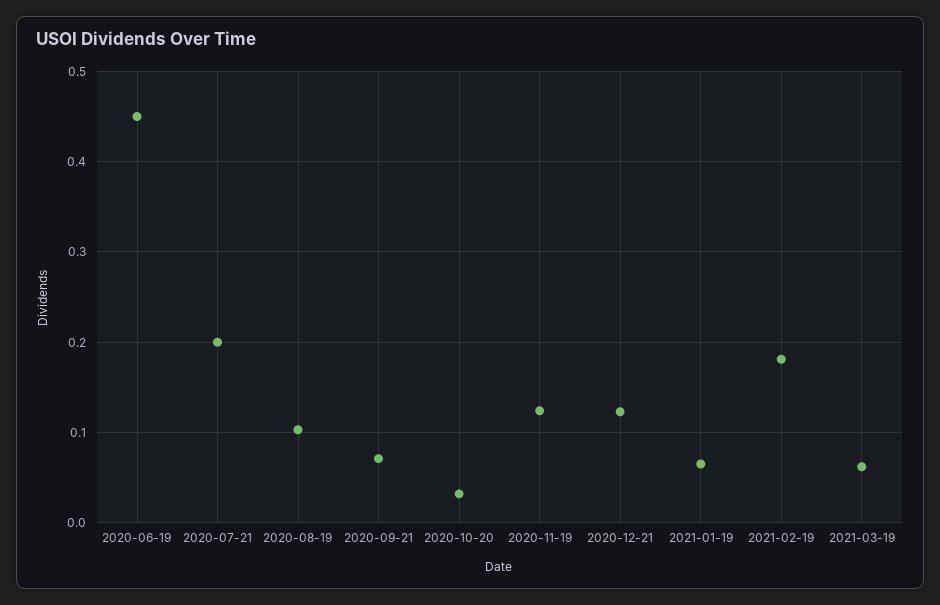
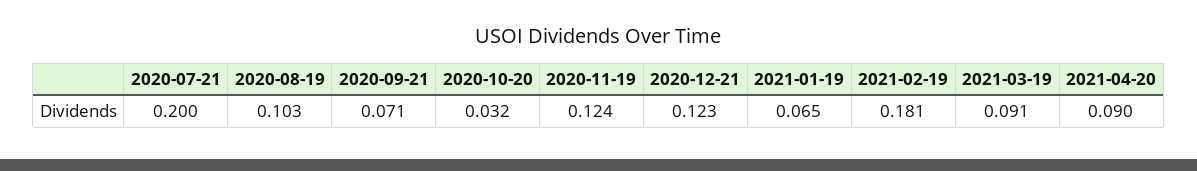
2020-06-19: 0.45 -> none
2021-03-19: 0.06 -> 0.091
2021-04-20: none -> 0.09

